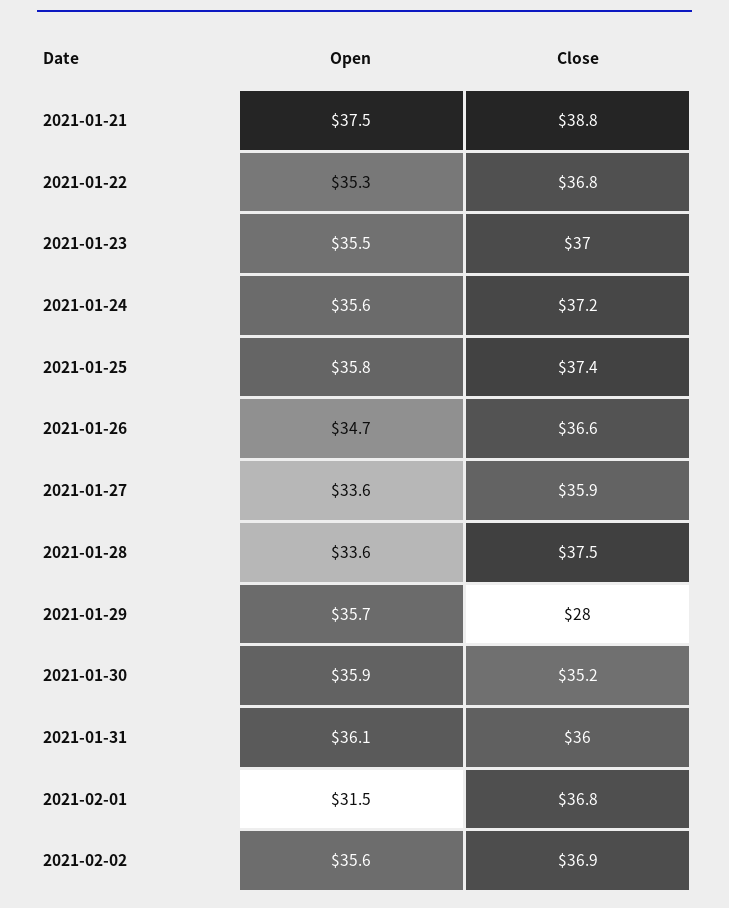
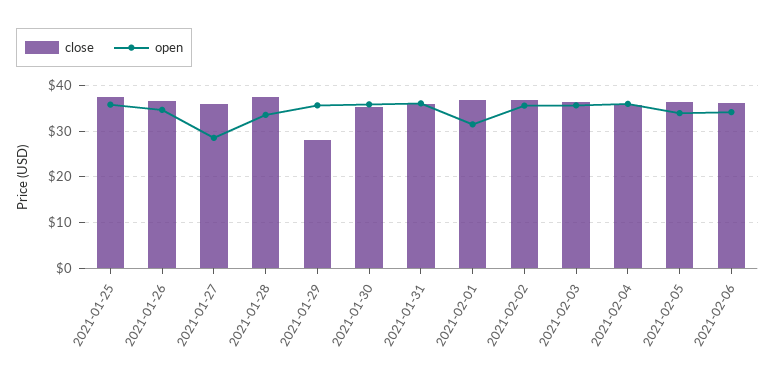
Open, 2021-01-21: 37.5 -> none
Close, 2021-01-21: 38.8 -> none
Open, 2021-01-22: 35.3 -> none
Close, 2021-01-22: 36.8 -> none
Open, 2021-01-23: 35.5 -> none
Close, 2021-01-23: 37 -> none
Open, 2021-01-24: 35.6 -> none
Close, 2021-01-24: 37.2 -> none
Open, 2021-01-27: 33.6 -> 28
Close, 2021-02-03: none -> 36
Open, 2021-02-03: none -> 36
Close, 2021-02-04: none -> 36
Open, 2021-02-04: none -> 36
Close, 2021-02-05: none -> 36
Open, 2021-02-05: none -> 34
Close, 2021-02-06: none -> 36
Open, 2021-02-06: none -> 34

